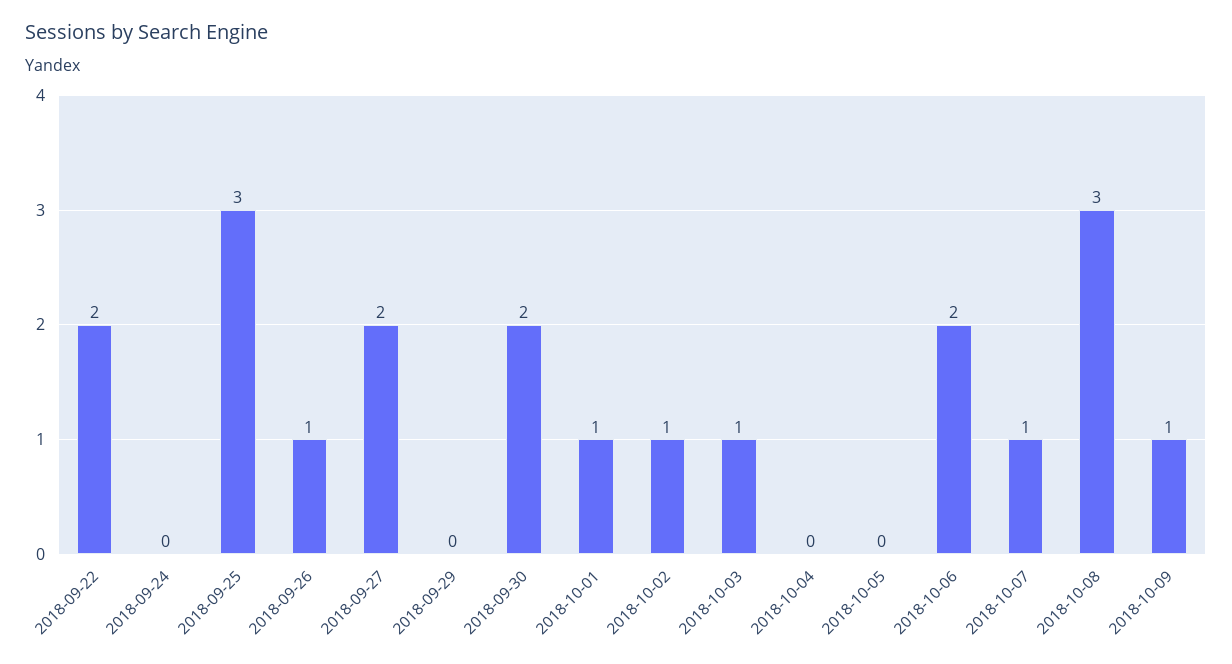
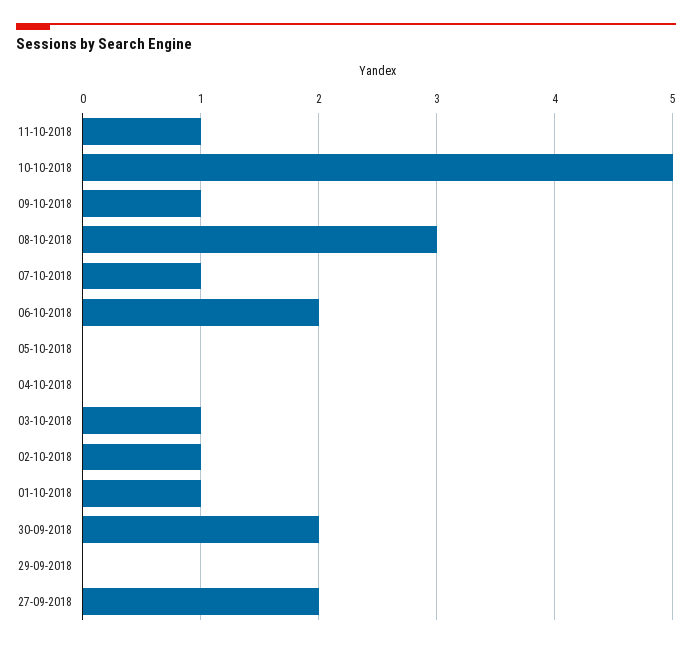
2018-09-22: 2 -> none
2018-09-24: 0 -> none
2018-09-25: 3 -> none
2018-09-26: 1 -> none
11-10-2018: none -> 1
10-10-2018: none -> 5

